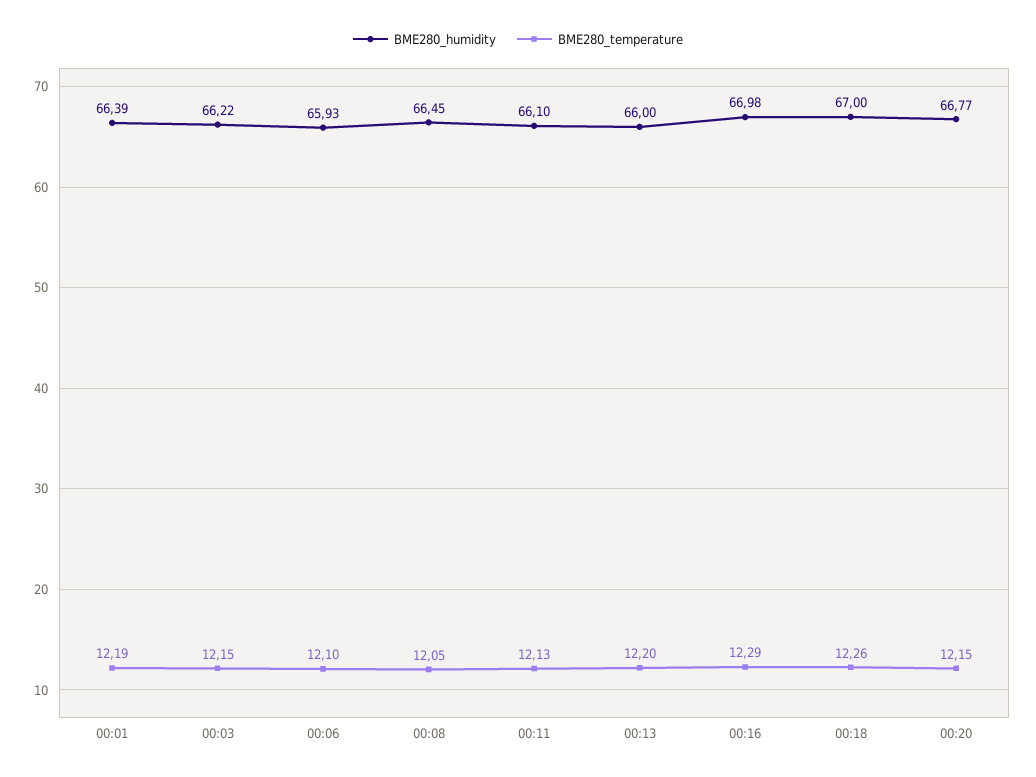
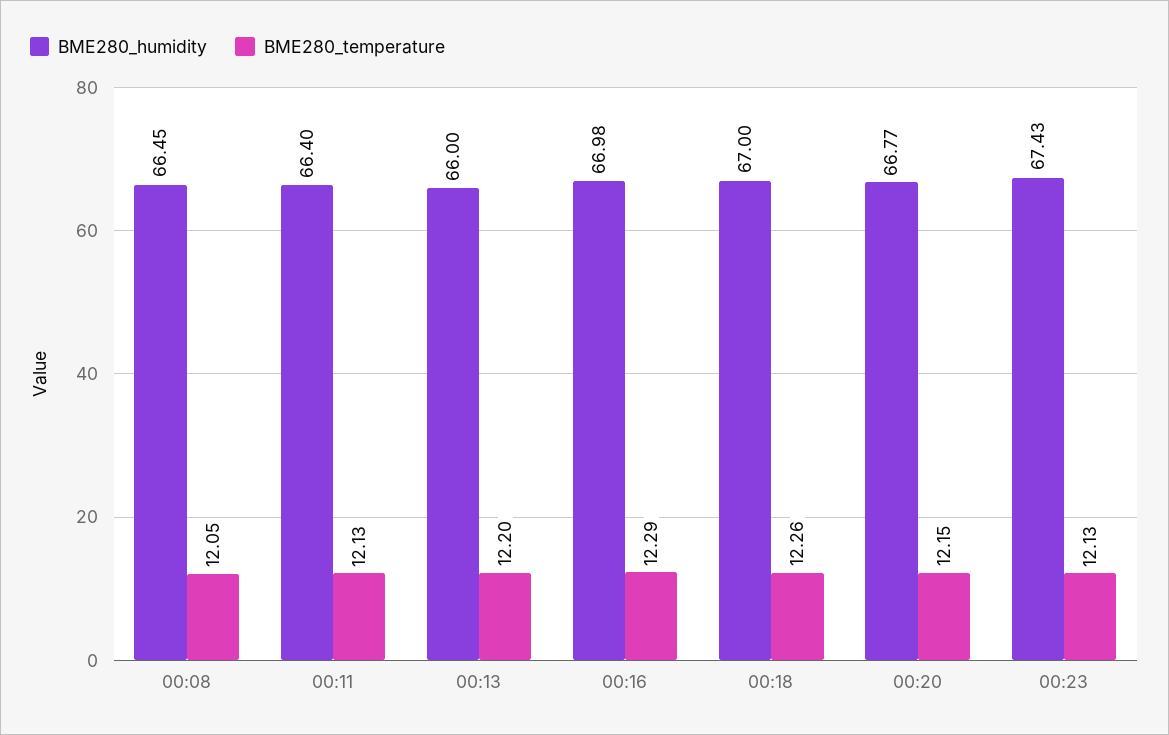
BME280_humidity, 00:01: 66.39 -> none
BME280_temperature, 00:01: 12.19 -> none
BME280_humidity, 00:03: 66.22 -> none
BME280_temperature, 00:03: 12.15 -> none
BME280_humidity, 00:06: 65.93 -> none
BME280_temperature, 00:06: 12.1 -> none
BME280_humidity, 00:11: 66.1 -> 66.4
BME280_humidity, 00:23: none -> 67.43
BME280_temperature, 00:23: none -> 12.13

